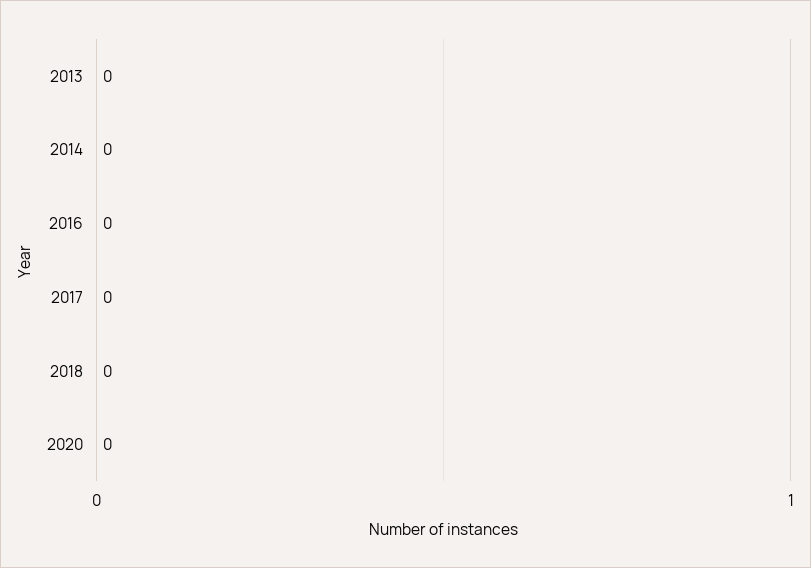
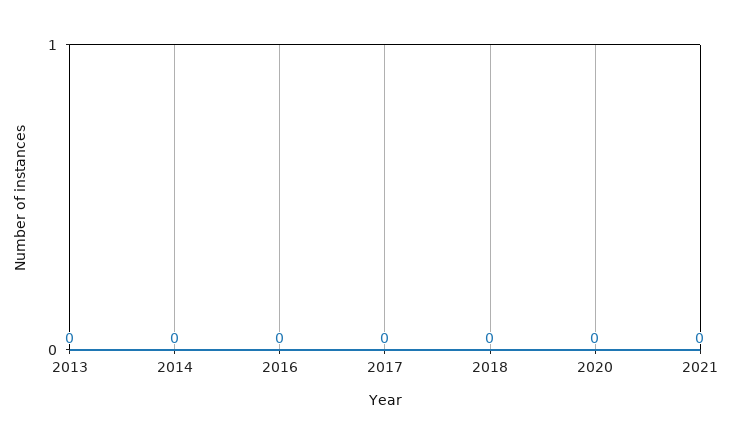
2021: none -> 0

